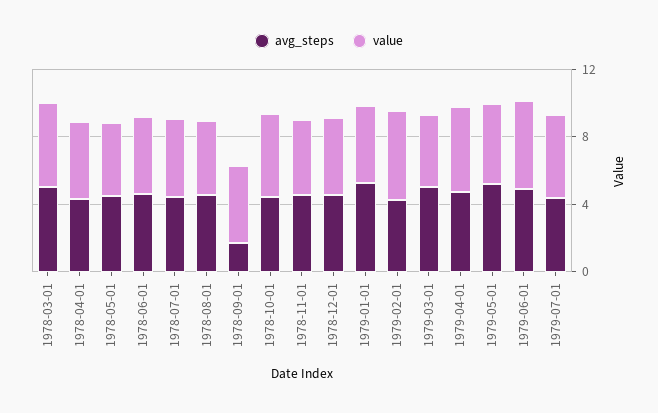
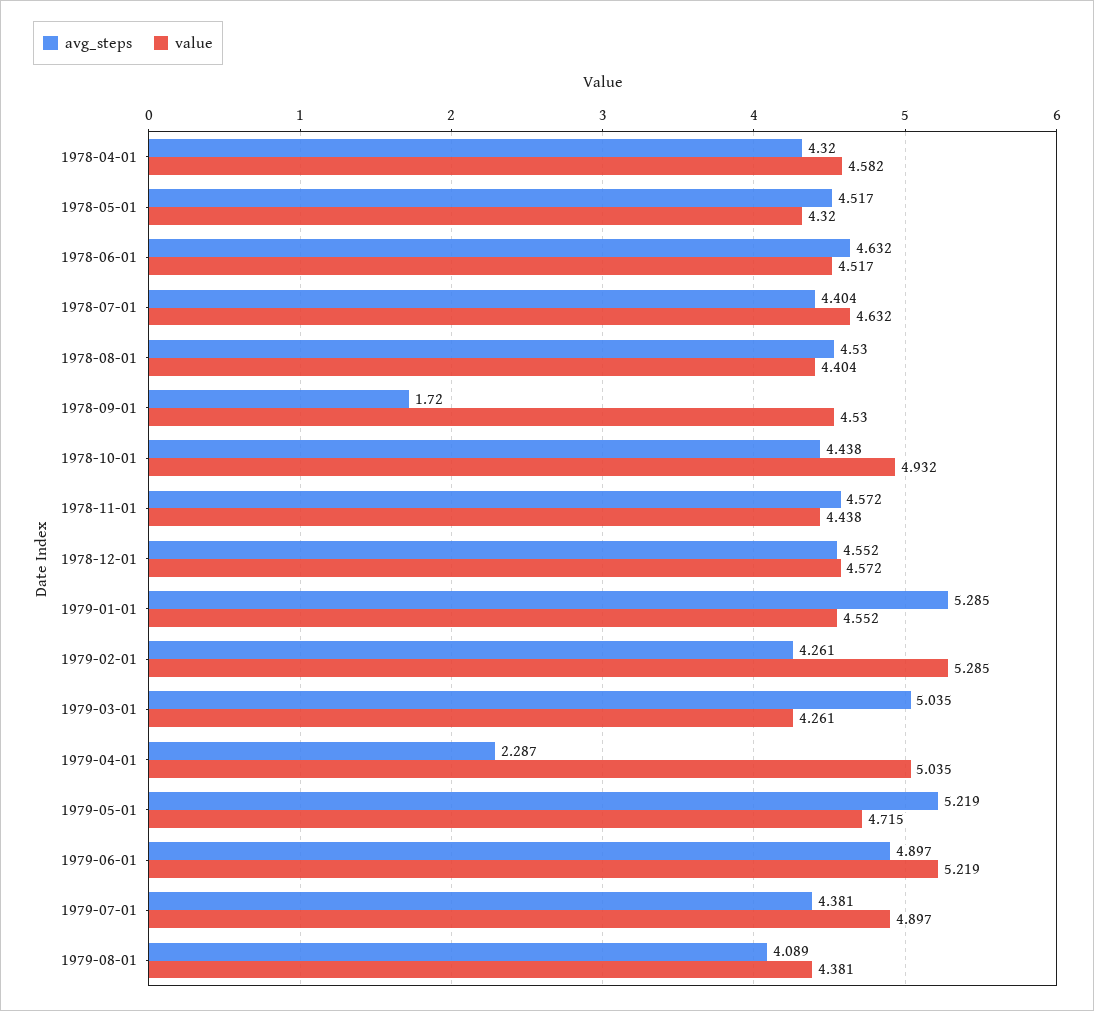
avg_steps, 1978-03-01: 5 -> none
value, 1978-03-01: 5 -> none
avg_steps, 1979-04-01: 5 -> 2.287
avg_steps, 1979-08-01: none -> 4.089
value, 1979-08-01: none -> 4.381

